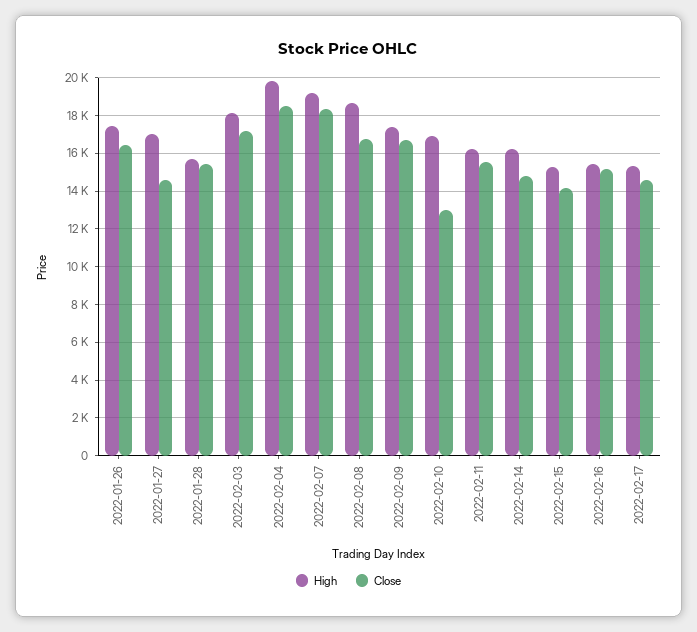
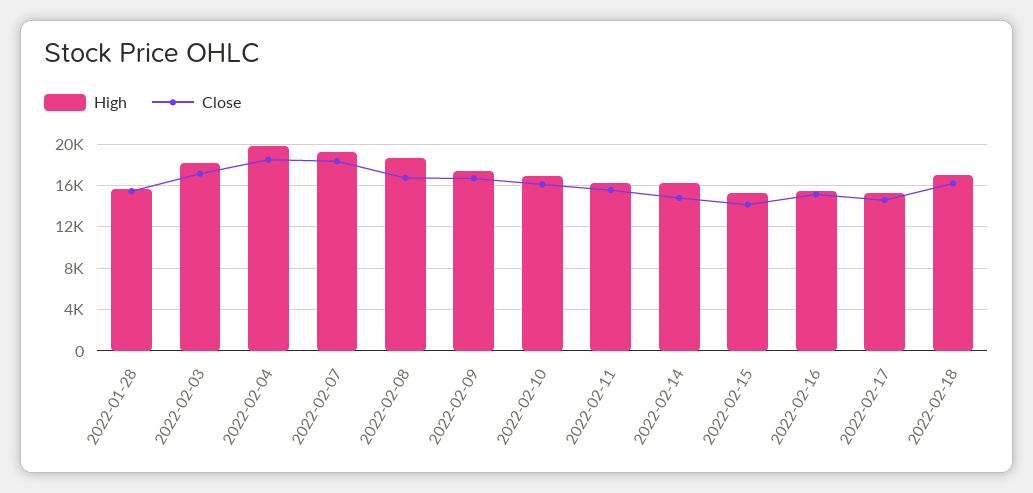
High, 2022-01-26: 17500 -> none
Close, 2022-01-26: 16500 -> none
High, 2022-01-27: 17000 -> none
Close, 2022-01-27: 14500 -> none
Close, 2022-02-10: 13000 -> 16000
High, 2022-02-18: none -> 17000
Close, 2022-02-18: none -> 16000

